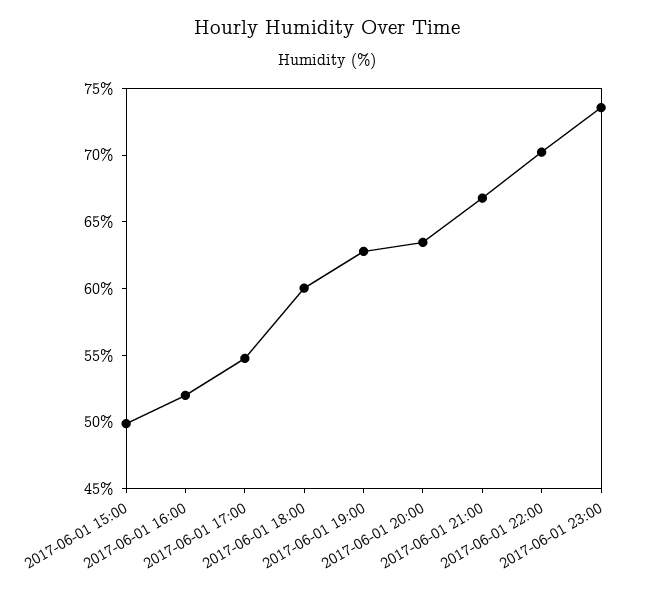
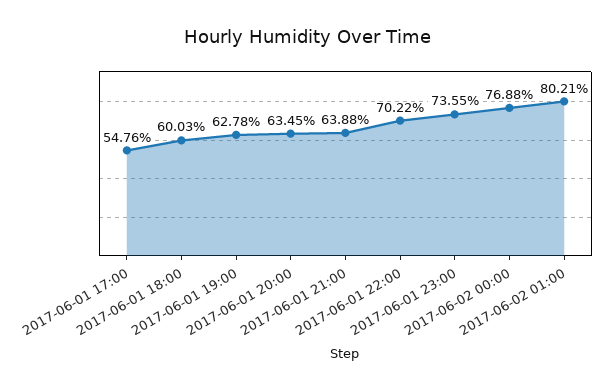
2017-06-01 15:00: 50 -> none
2017-06-01 16:00: 52 -> none
2017-06-01 21:00: 67 -> 63.88
2017-06-02 00:00: none -> 76.88
2017-06-02 01:00: none -> 80.21

